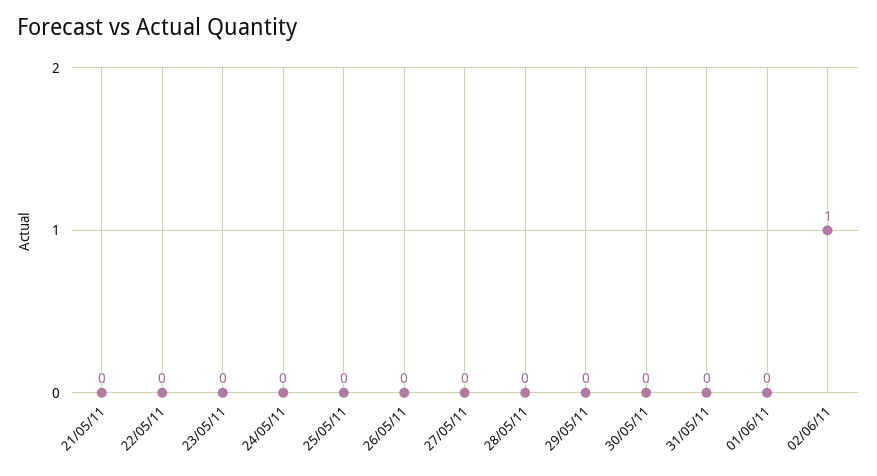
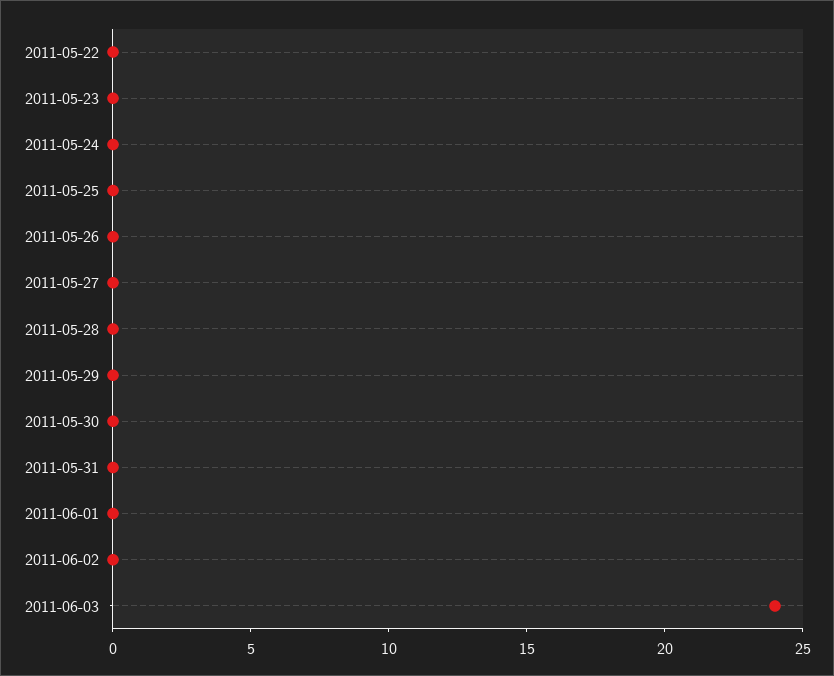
21/05/11: 0 -> none
02/06/11: 1 -> 0
2011-06-03: none -> 24

